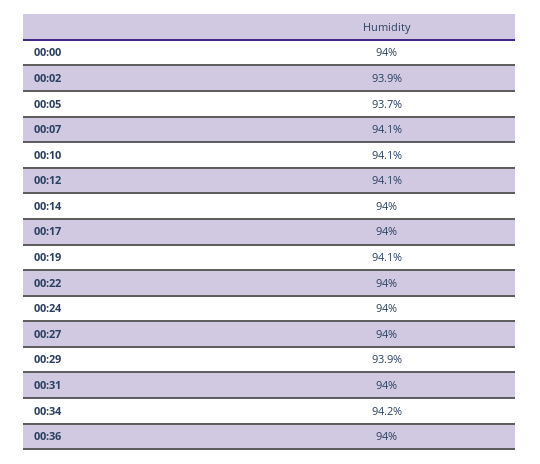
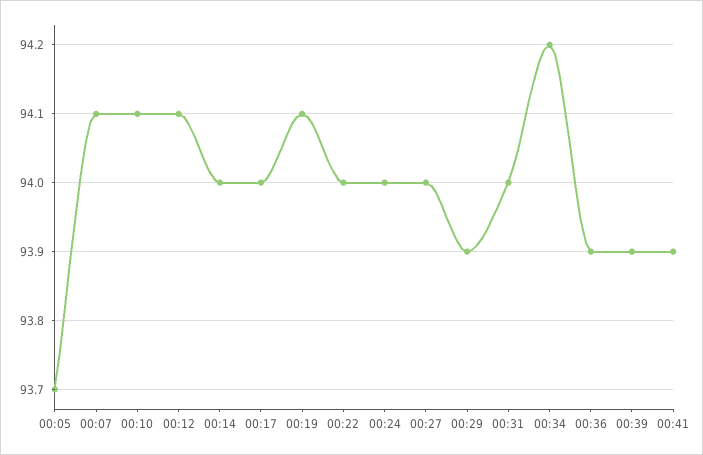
00:00: 94 -> none
00:02: 93.9 -> none
00:36: 94 -> 93.9
00:39: none -> 93.9
00:41: none -> 93.9

